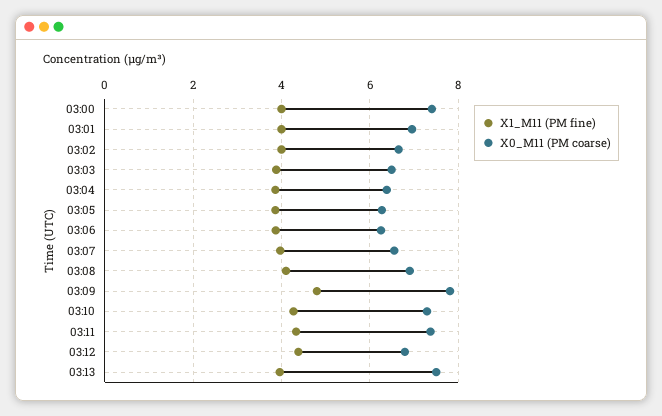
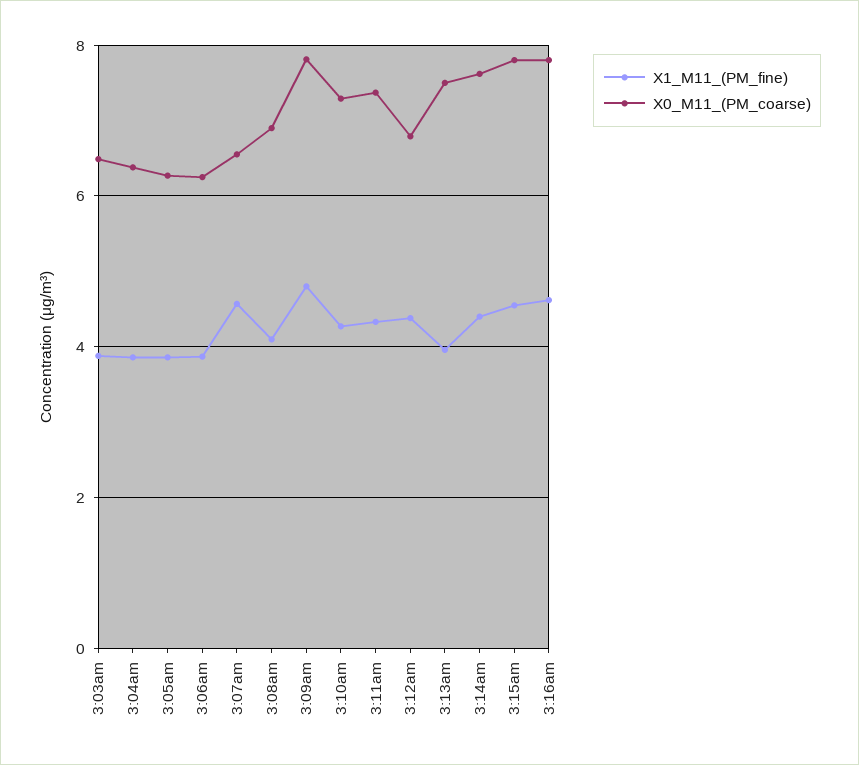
X1_M11 (PM fine), 03:00: 4 -> none
X0_M11 (PM coarse), 03:00: 7.4 -> none
X1_M11 (PM fine), 03:01: 4 -> none
X0_M11 (PM coarse), 03:01: 7 -> none
X1_M11 (PM fine), 03:02: 4 -> none
X0_M11 (PM coarse), 03:02: 6.6 -> none
X1_M11 (PM fine), 03:07: 4 -> 4.6
X1_M11 (PM fine), 3:14am: none -> 4.4
X0_M11 (PM coarse), 3:14am: none -> 7.6
X1_M11 (PM fine), 3:15am: none -> 4.6
X0_M11 (PM coarse), 3:15am: none -> 7.8
X1_M11 (PM fine), 3:16am: none -> 4.6
X0_M11 (PM coarse), 3:16am: none -> 7.8

